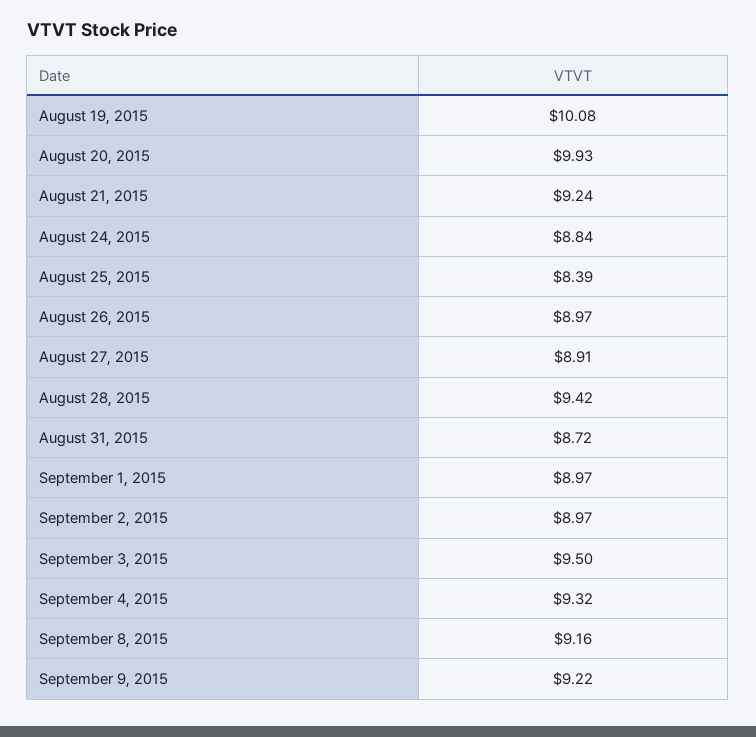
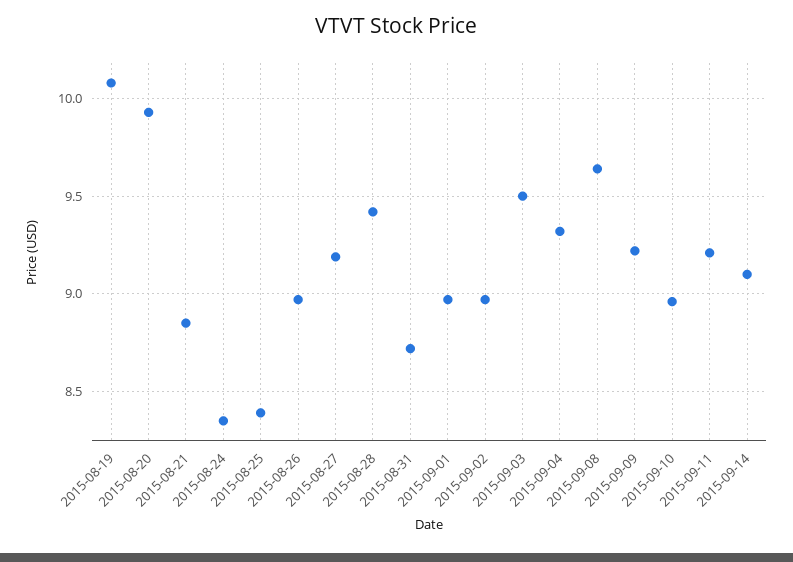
August 21, 2015: 9.24 -> 8.85
August 24, 2015: 8.84 -> 8.35
August 27, 2015: 8.91 -> 9.2
September 8, 2015: 9.16 -> 9.65
2015-09-10: none -> 8.95
2015-09-11: none -> 9.2
2015-09-14: none -> 9.1

